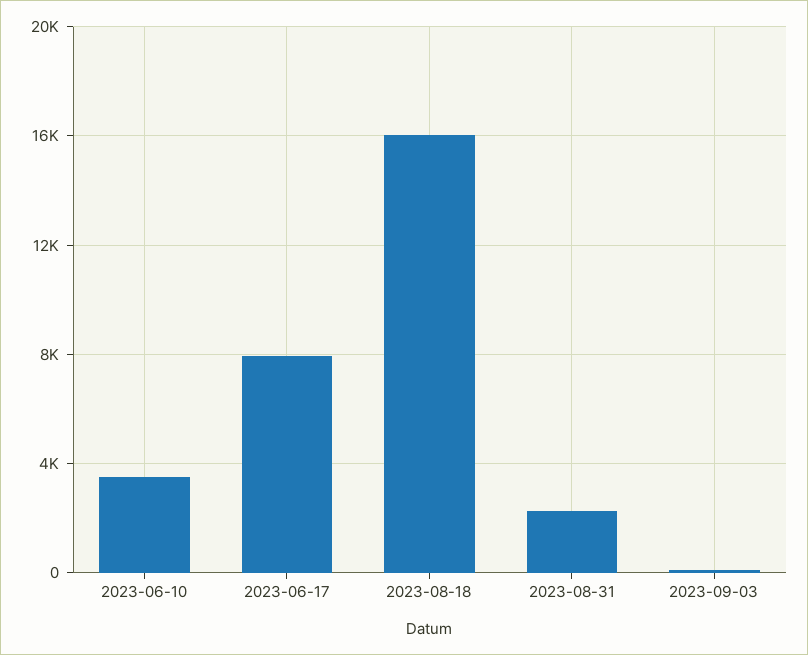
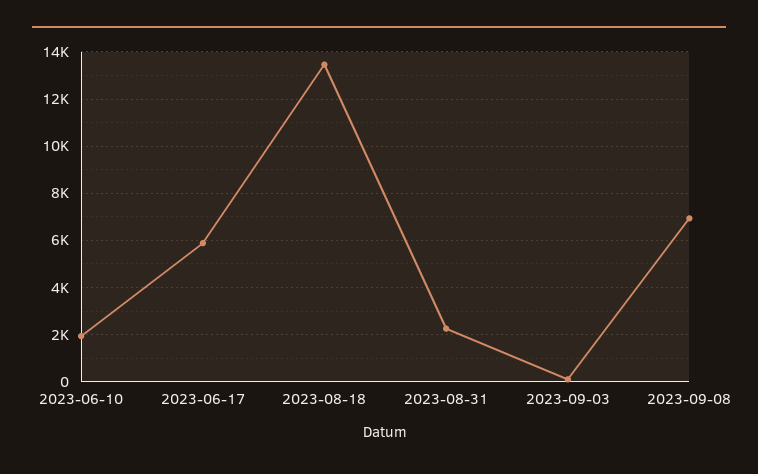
2023-06-10: 3500 -> 2000
2023-06-17: 8000 -> 6000
2023-08-18: 16000 -> 13500
2023-09-08: none -> 7000

